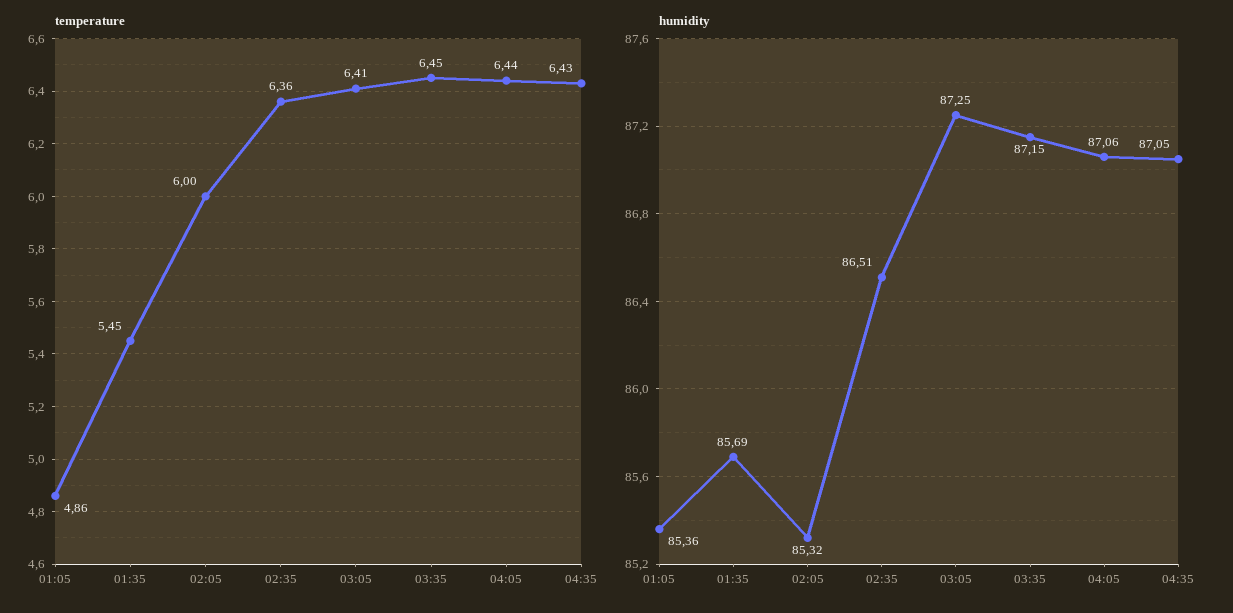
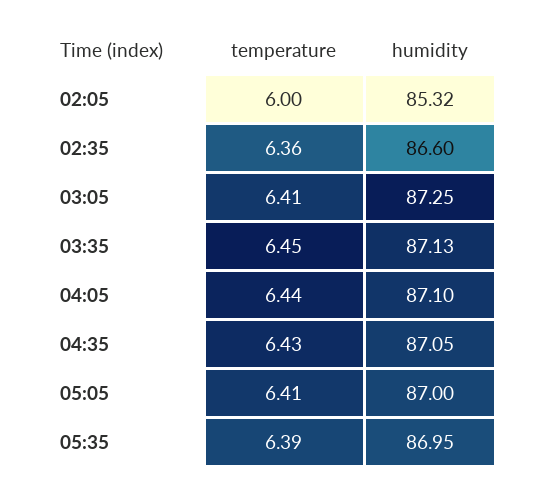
temperature, 01:05: 4.86 -> none
temperature, 01:35: 5.45 -> none
humidity, 01:05: 85.36 -> none
humidity, 01:35: 85.69 -> none
humidity, 02:35: 86.51 -> 86.6
humidity, 03:35: 87.15 -> 87.13
humidity, 04:05: 87.06 -> 87.1
temperature, 05:05: none -> 6.41
humidity, 05:05: none -> 87
temperature, 05:35: none -> 6.39
humidity, 05:35: none -> 86.95

